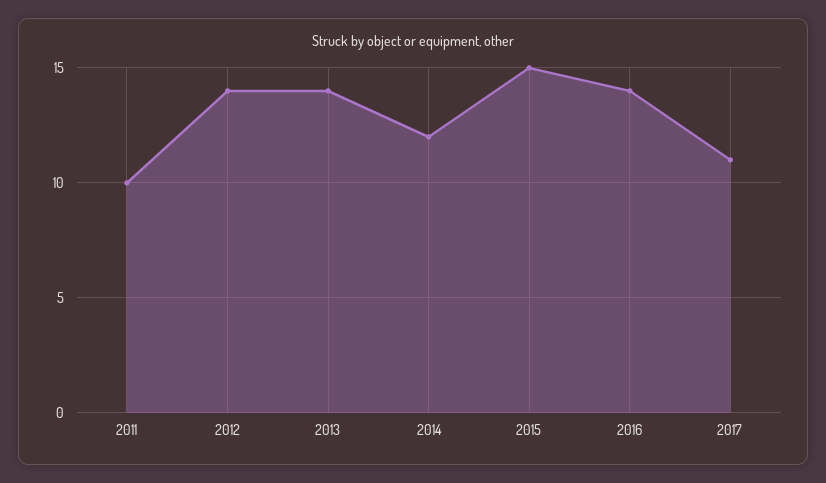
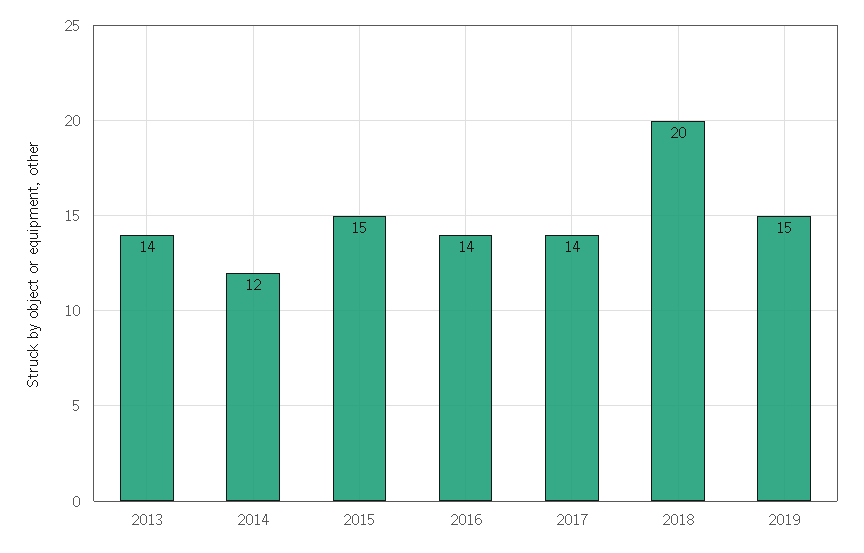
2011: 10 -> none
2012: 14 -> none
2017: 11 -> 14
2018: none -> 20
2019: none -> 15

